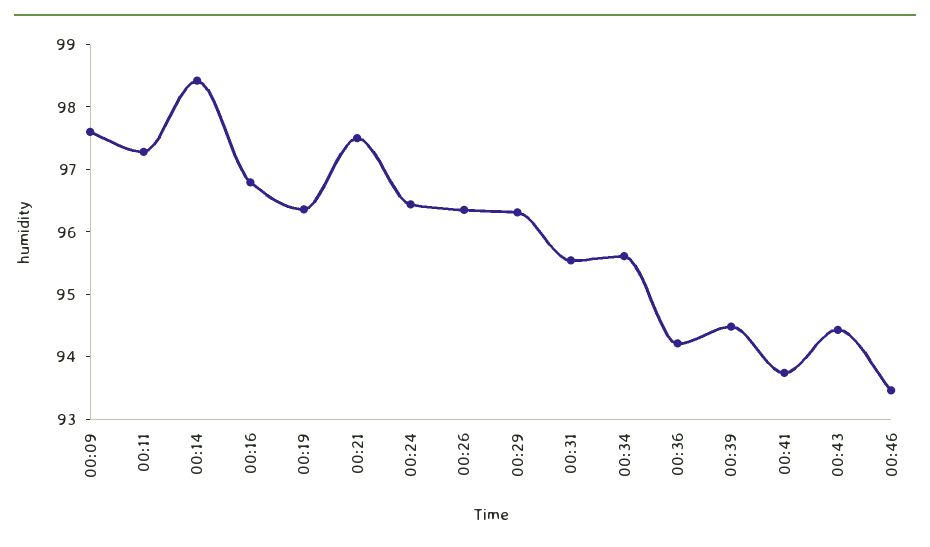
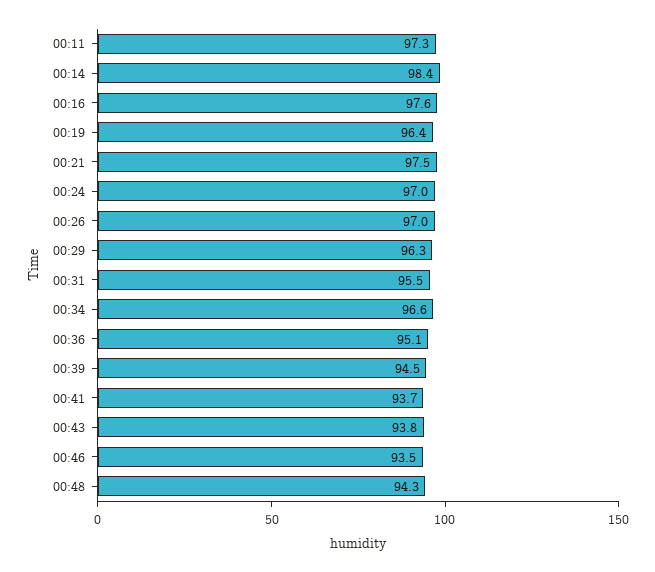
00:09: 97.6 -> none
00:16: 96.8 -> 97.6
00:24: 96.4 -> 97
00:26: 96.4 -> 97
00:34: 95.6 -> 96.6
00:36: 94.2 -> 95.1
00:43: 94.4 -> 93.8
00:48: none -> 94.3

